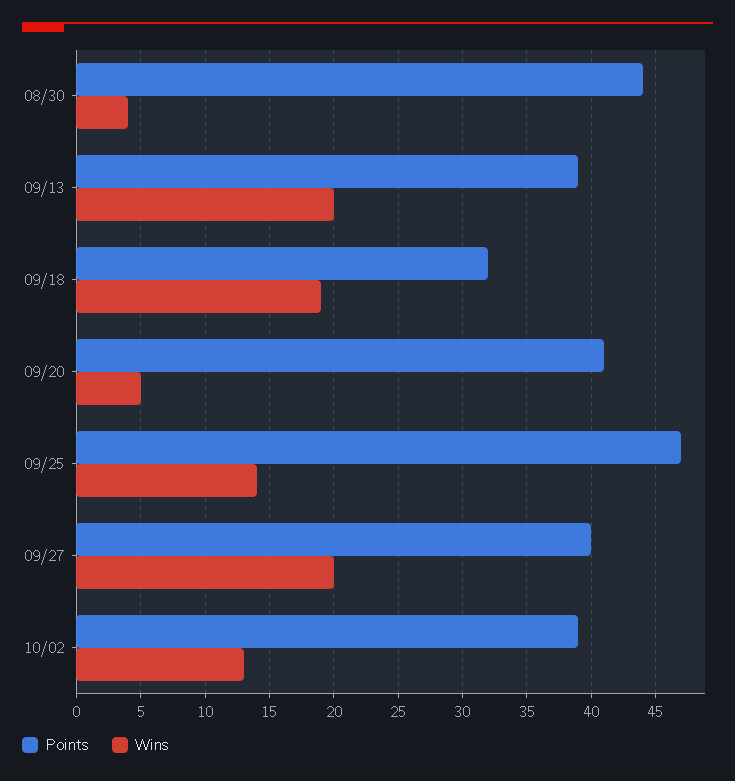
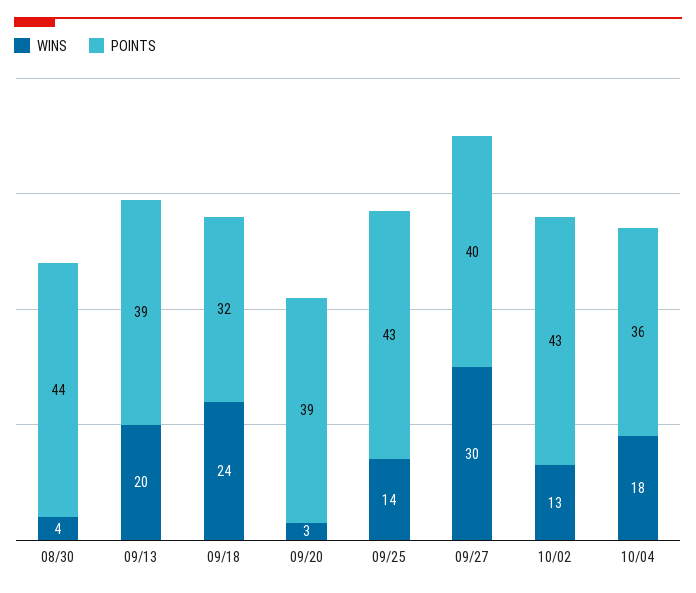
Wins, 09/18: 19 -> 24
Points, 09/20: 41 -> 39
Wins, 09/20: 5 -> 3
Points, 09/25: 47 -> 43
Wins, 09/27: 20 -> 30
Points, 10/02: 39 -> 43
Wins, 10/04: none -> 18
Points, 10/04: none -> 36

